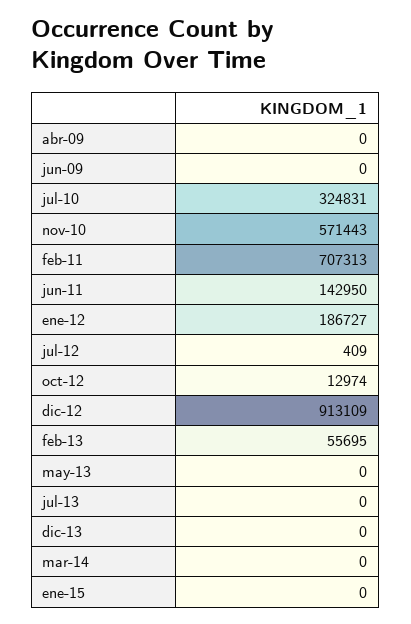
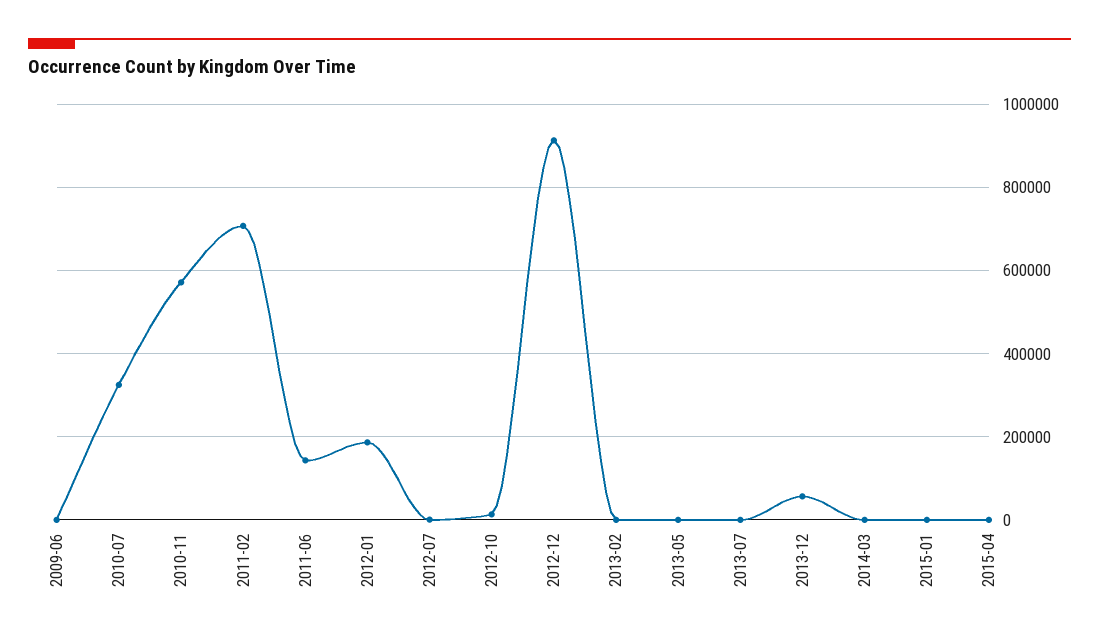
abr-09: 0 -> none
feb-13: 55695 -> 0
dic-13: 0 -> 60000
2015-04: none -> 0

